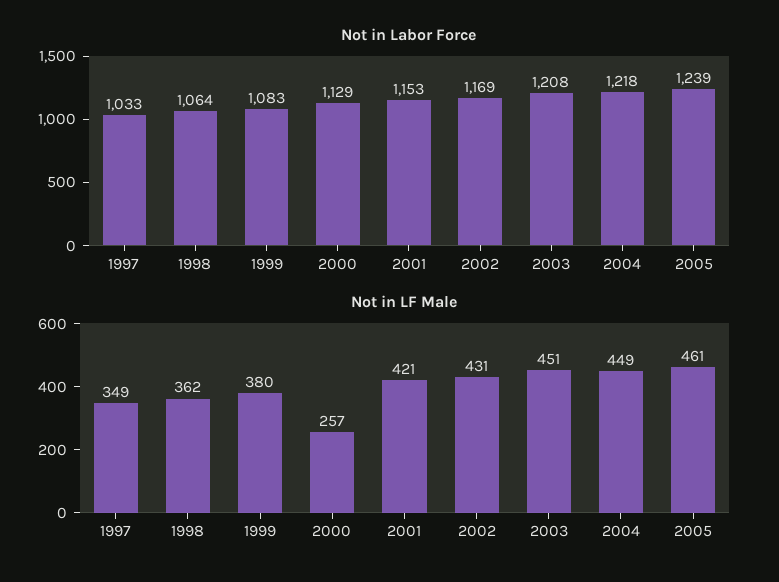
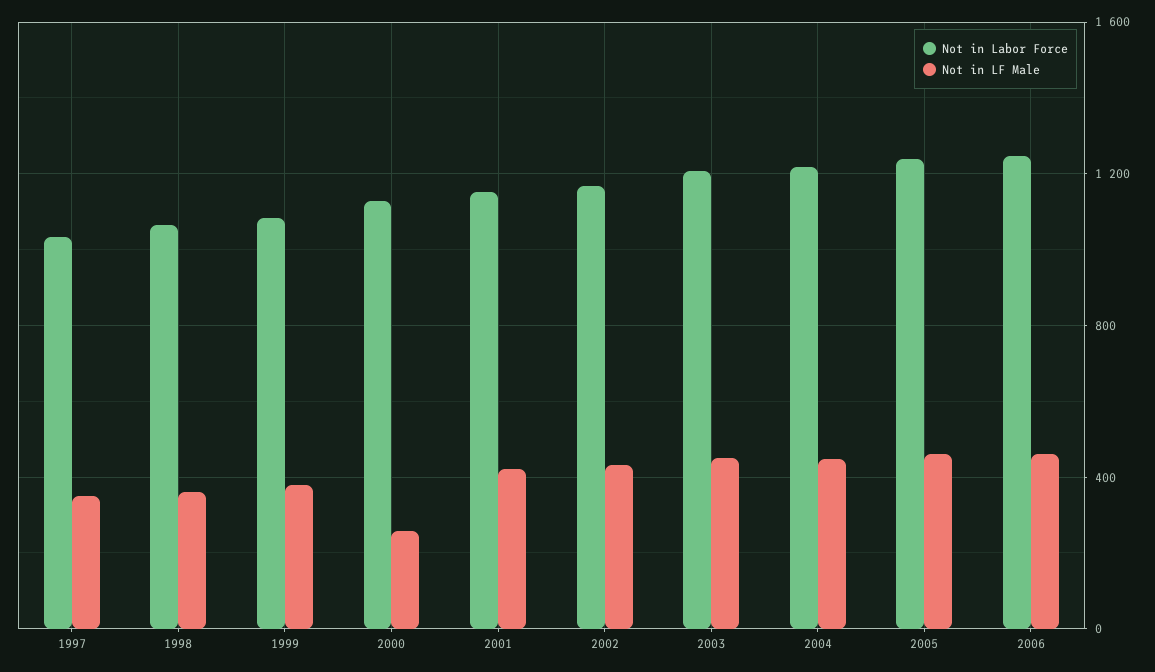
Not in Labor Force, 2006: none -> 1250
Not in LF Male, 2006: none -> 450

